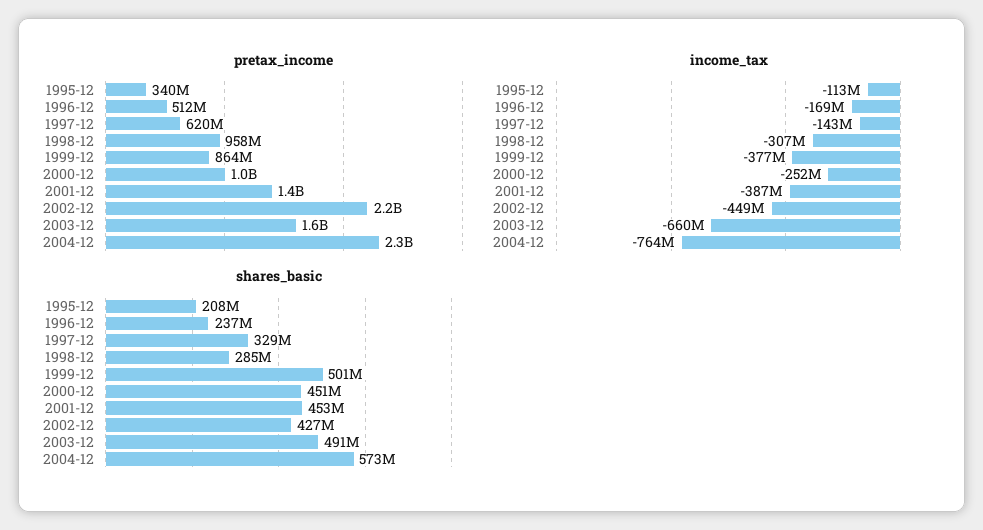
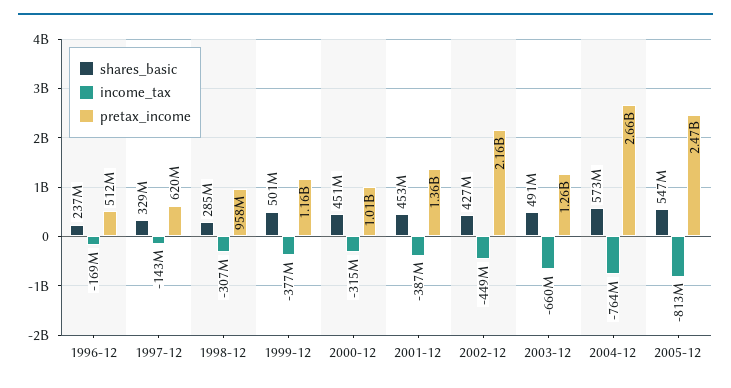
pretax_income, 1995-12: 340000000 -> none
pretax_income, 1999-12: 864000000 -> 1160000000
pretax_income, 2003-12: 1600000000 -> 1260000000
pretax_income, 2004-12: 2300000000 -> 2660000000
income_tax, 1995-12: -113000000 -> none
income_tax, 2000-12: -252000000 -> -315000000
shares_basic, 1995-12: 208000000 -> none
shares_basic, 2005-12: none -> 547000000
income_tax, 2005-12: none -> -813000000
pretax_income, 2005-12: none -> 2470000000

